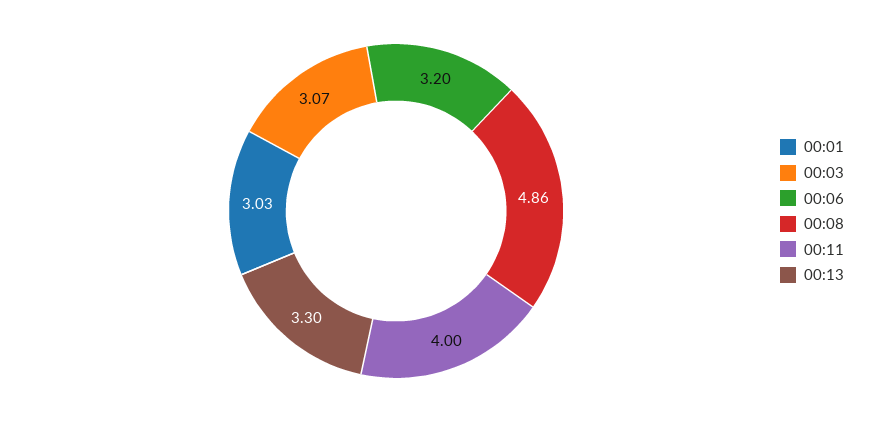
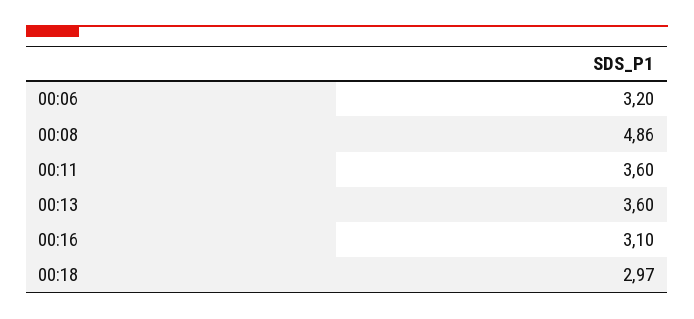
00:01: 3.03 -> none
00:03: 3.07 -> none
00:11: 4 -> 3.6
00:13: 3.3 -> 3.6
00:16: none -> 3.1
00:18: none -> 2.97

